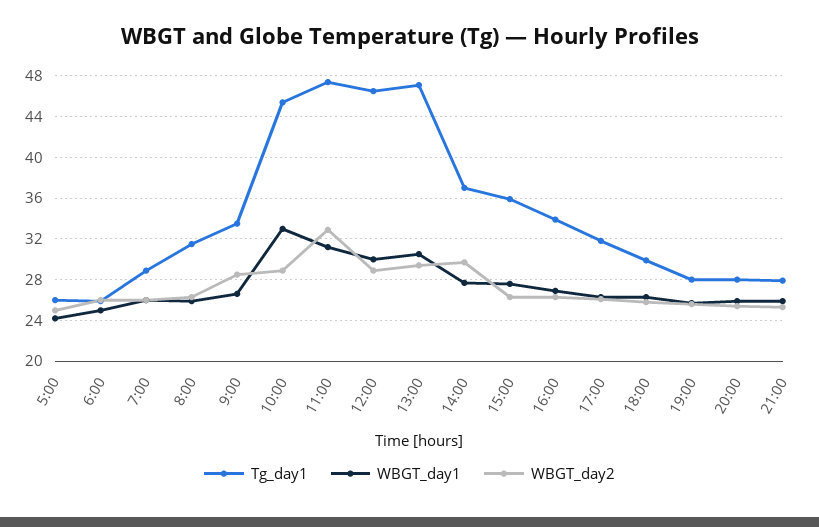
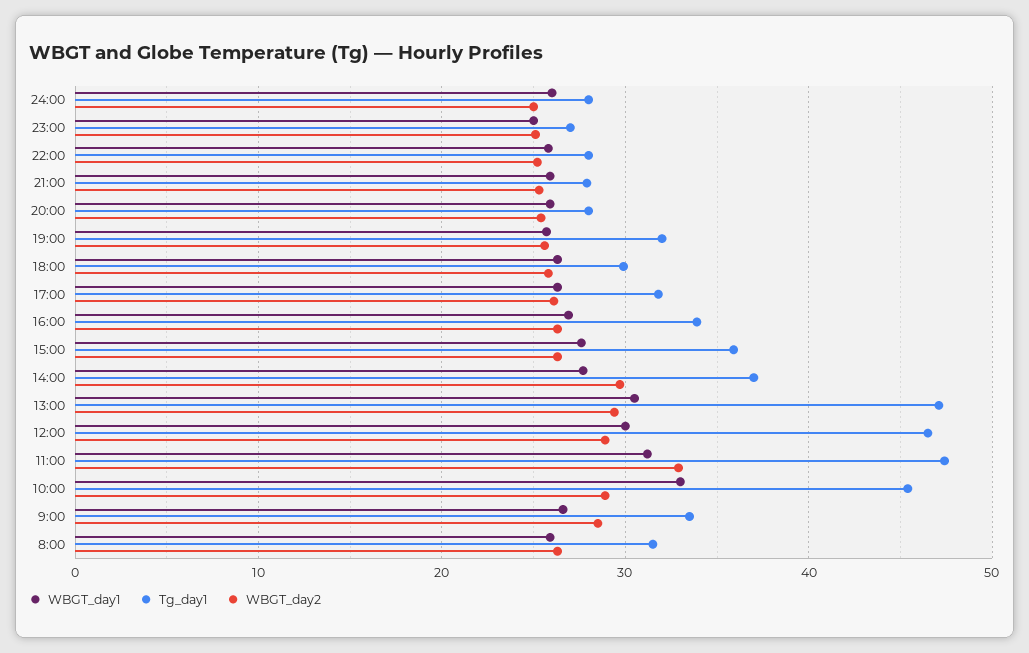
Tg_day1, 5:00: 26 -> none
WBGT_day1, 5:00: 24 -> none
WBGT_day2, 5:00: 25 -> none
Tg_day1, 6:00: 26 -> none
WBGT_day1, 6:00: 25 -> none
WBGT_day2, 6:00: 26 -> none
Tg_day1, 7:00: 29 -> none
WBGT_day1, 7:00: 26 -> none
WBGT_day2, 7:00: 26 -> none
Tg_day1, 19:00: 28 -> 32
WBGT_day1, 24:00: none -> 26
Tg_day1, 24:00: none -> 28
WBGT_day2, 24:00: none -> 25
WBGT_day1, 23:00: none -> 25
Tg_day1, 23:00: none -> 27
WBGT_day2, 23:00: none -> 25
WBGT_day1, 22:00: none -> 26
Tg_day1, 22:00: none -> 28
WBGT_day2, 22:00: none -> 25

